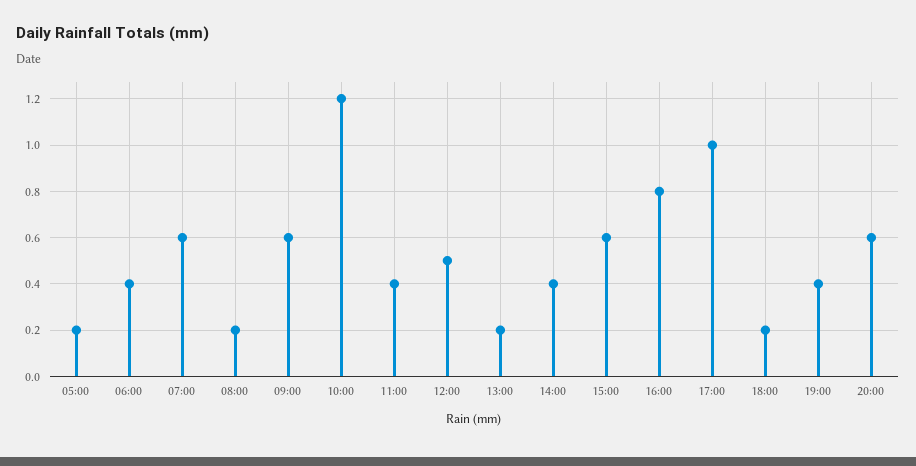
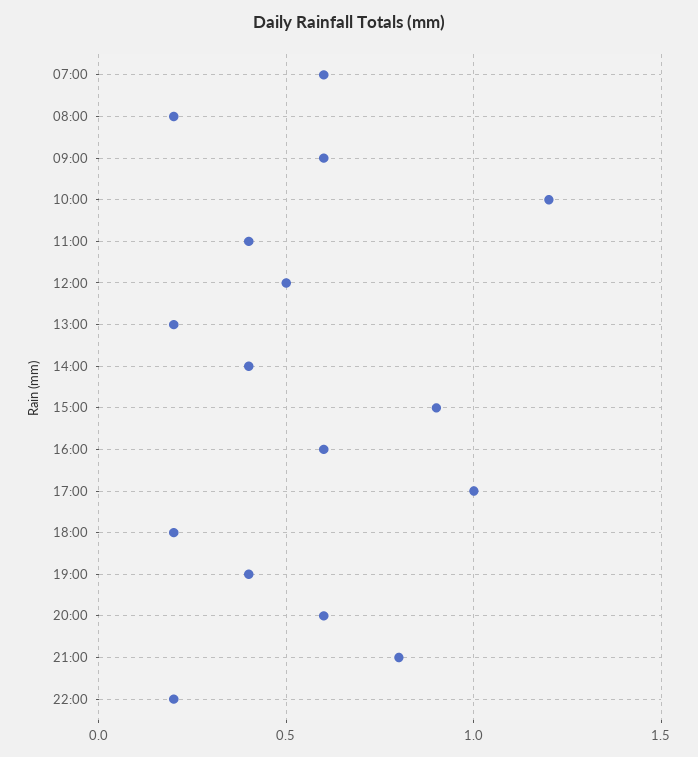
05:00: 0.2 -> none
06:00: 0.4 -> none
15:00: 0.6 -> 0.9
16:00: 0.8 -> 0.6
21:00: none -> 0.8
22:00: none -> 0.2

